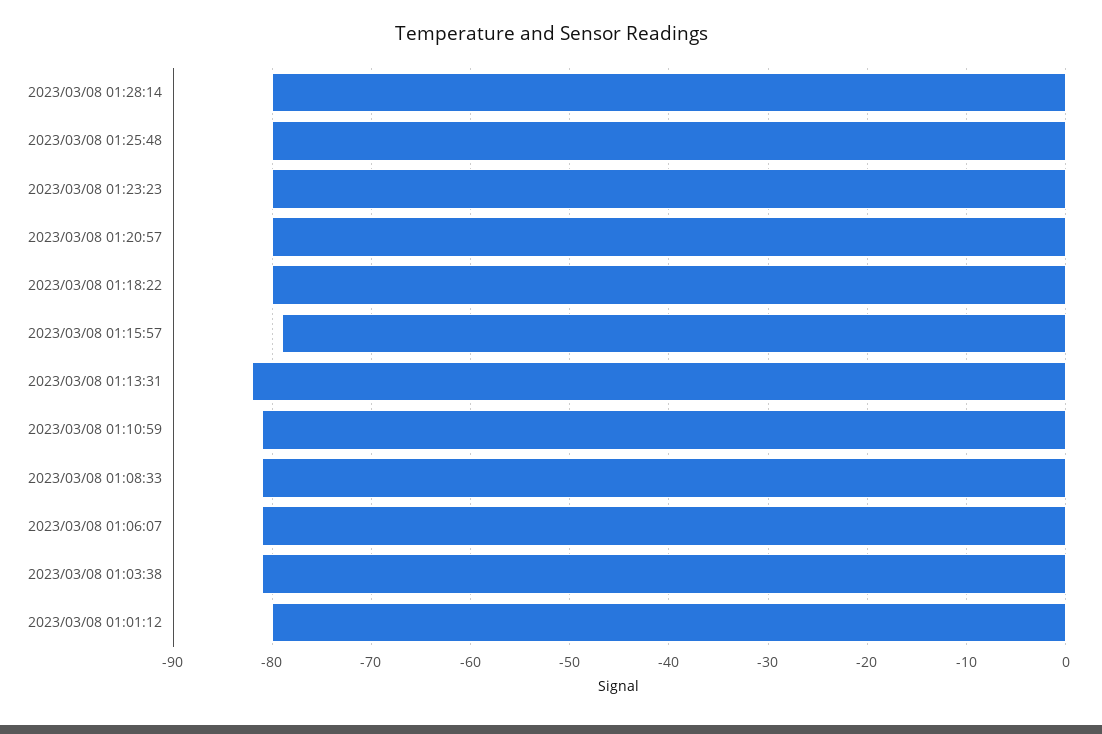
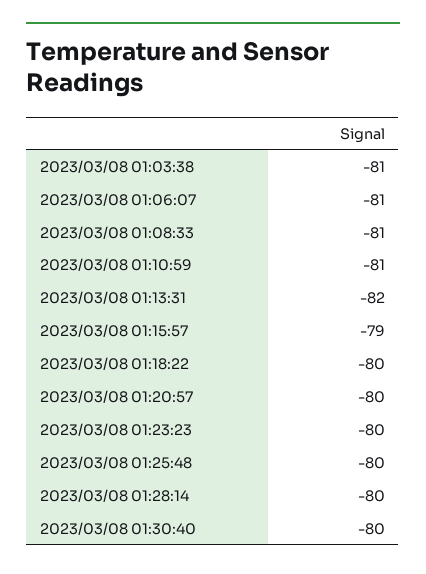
2023/03/08 01:01:12: -80 -> none
2023/03/08 01:30:40: none -> -80

